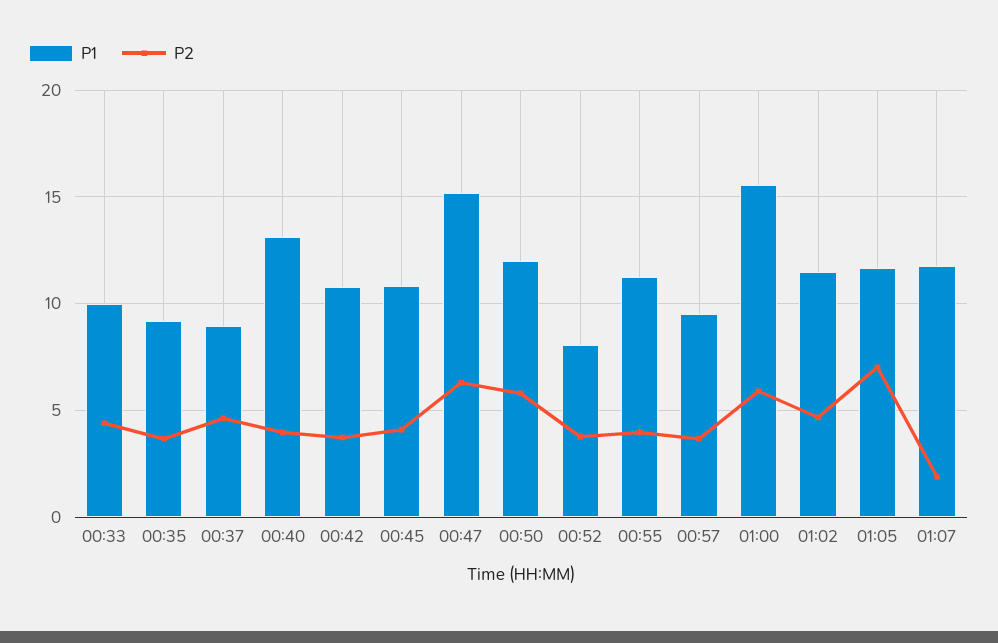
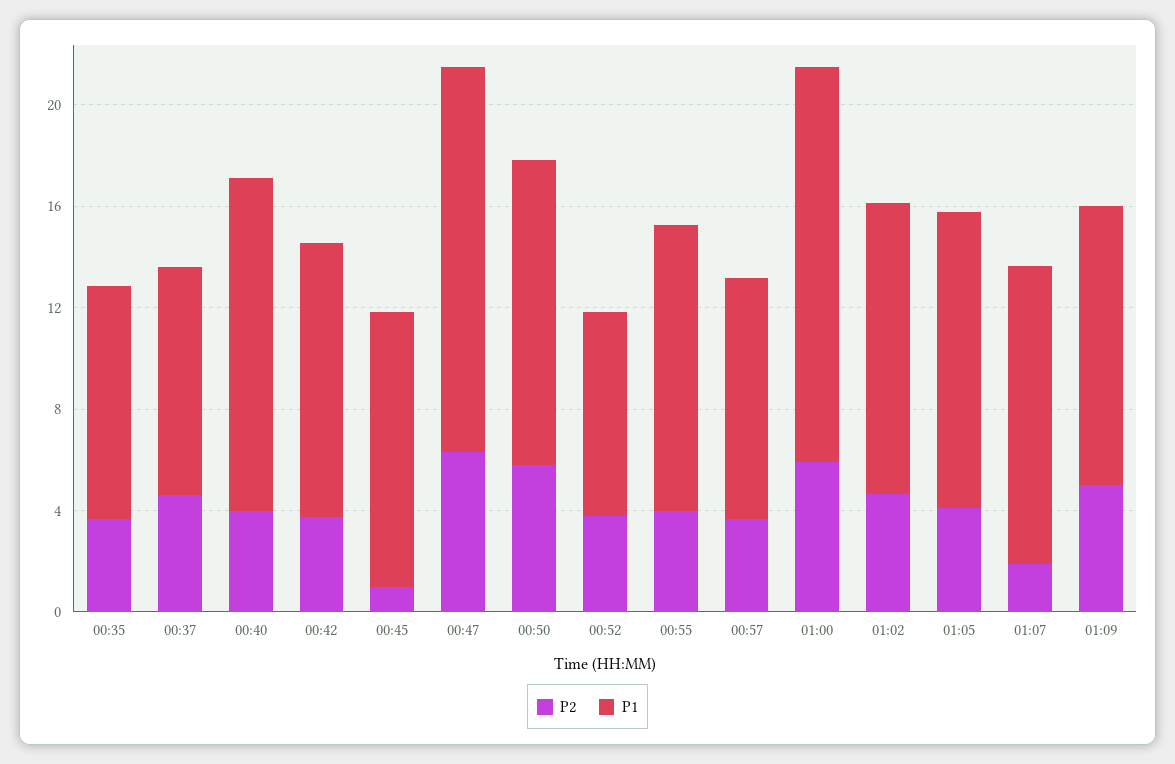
P1, 00:33: 10 -> none
P2, 00:33: 4.5 -> none
P2, 00:45: 4 -> 1
P2, 01:05: 7 -> 4
P2, 01:09: none -> 5
P1, 01:09: none -> 11

